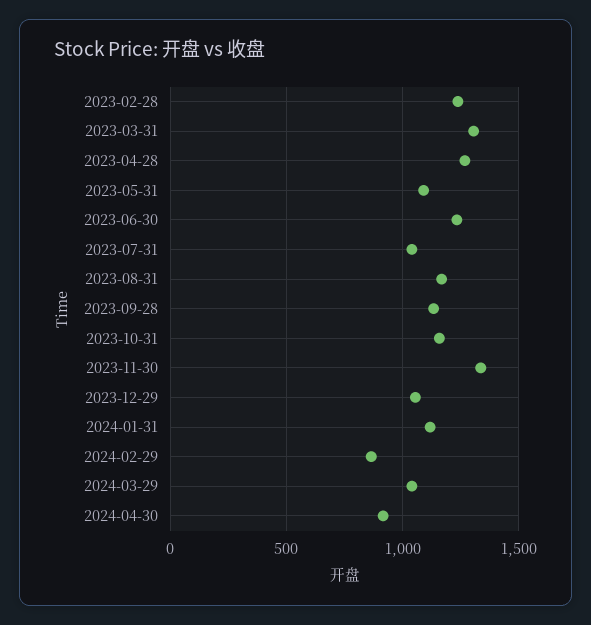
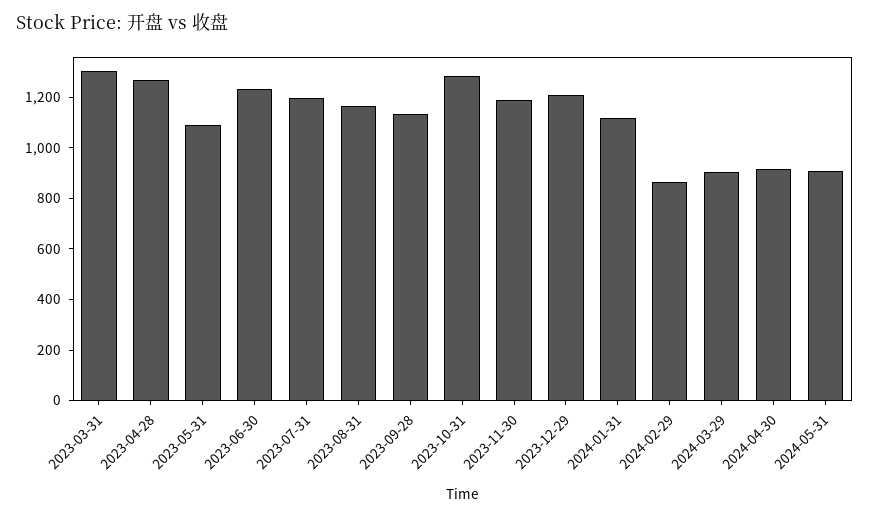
2023-02-28: 1250 -> none
2023-07-31: 1050 -> 1200
2023-10-31: 1150 -> 1300
2023-11-30: 1350 -> 1200
2023-12-29: 1050 -> 1200
2024-03-29: 1050 -> 900
2024-05-31: none -> 900

